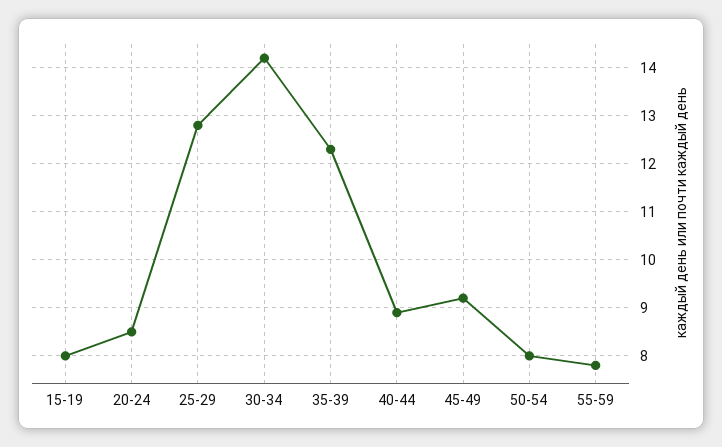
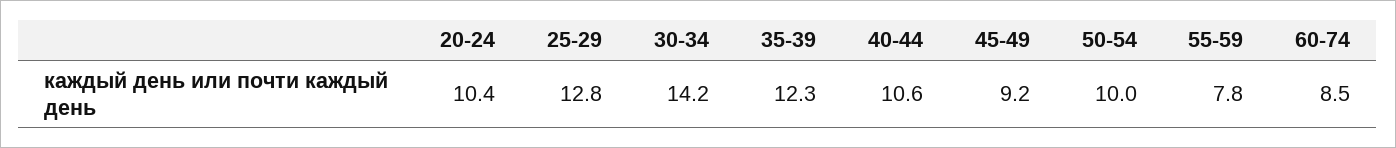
15-19: 8 -> none
20-24: 8.5 -> 10.4
40-44: 9 -> 10.6
50-54: 8 -> 10
60-74: none -> 8.5

